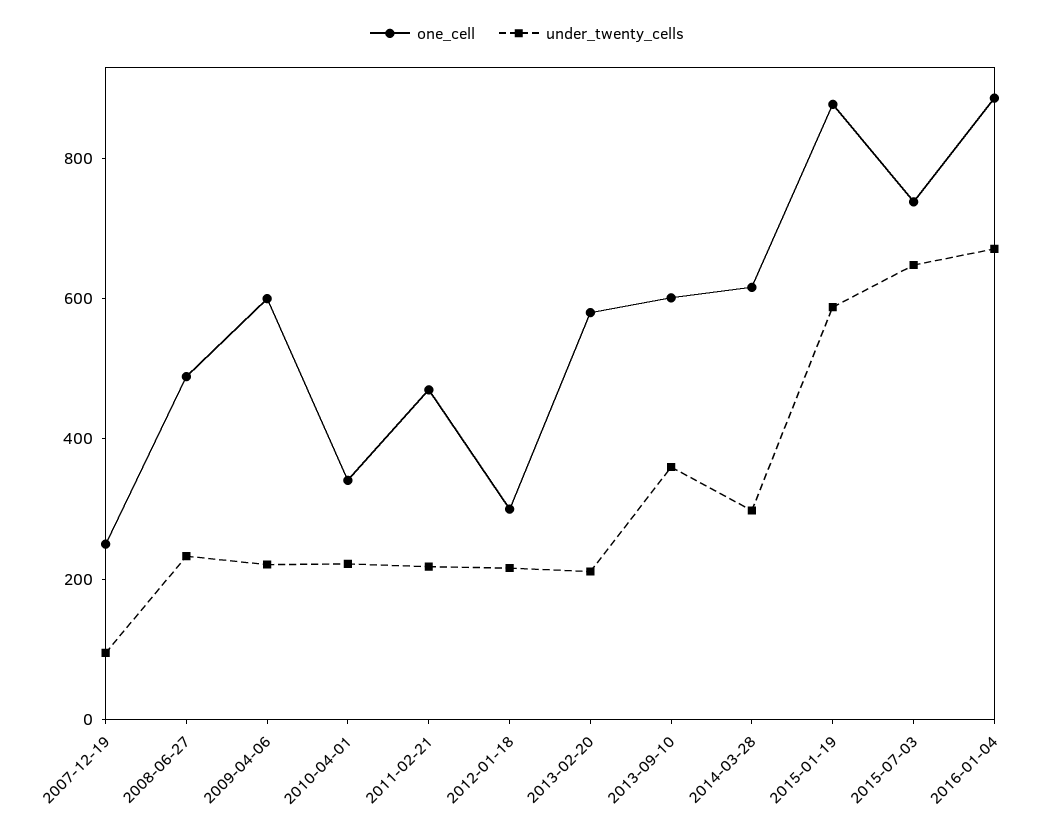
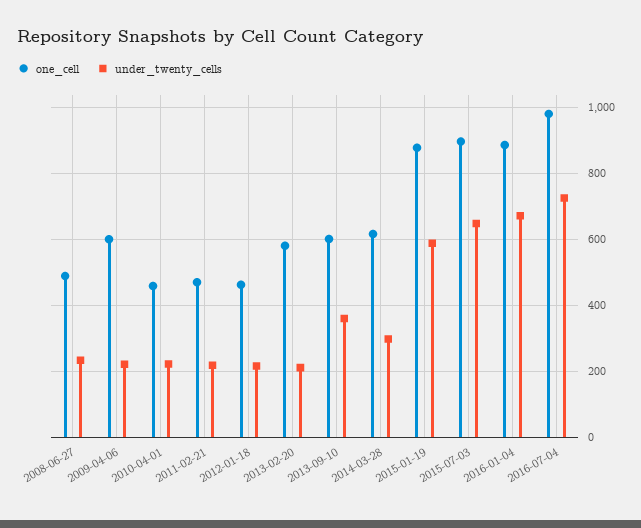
one_cell, 2007-12-19: 250 -> none
under_twenty_cells, 2007-12-19: 100 -> none
one_cell, 2010-04-01: 350 -> 460
one_cell, 2012-01-18: 300 -> 460
one_cell, 2015-07-03: 750 -> 900
one_cell, 2016-07-04: none -> 980
under_twenty_cells, 2016-07-04: none -> 720

